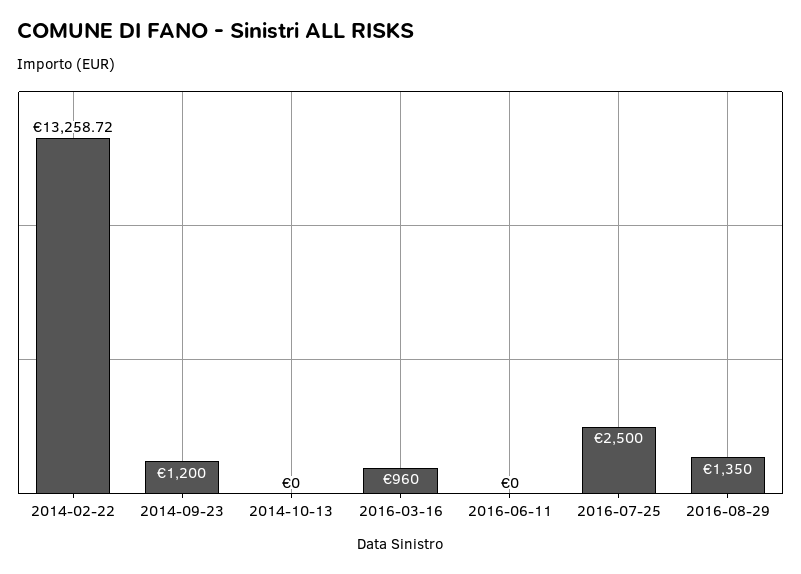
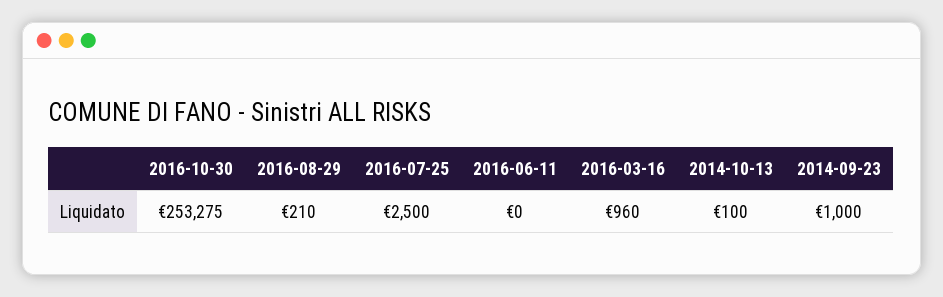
2014-02-22: 13258.72 -> none
2014-09-23: 1200 -> 1000
2014-10-13: 0 -> 100
2016-08-29: 1350 -> 210
2016-10-30: none -> 253275

